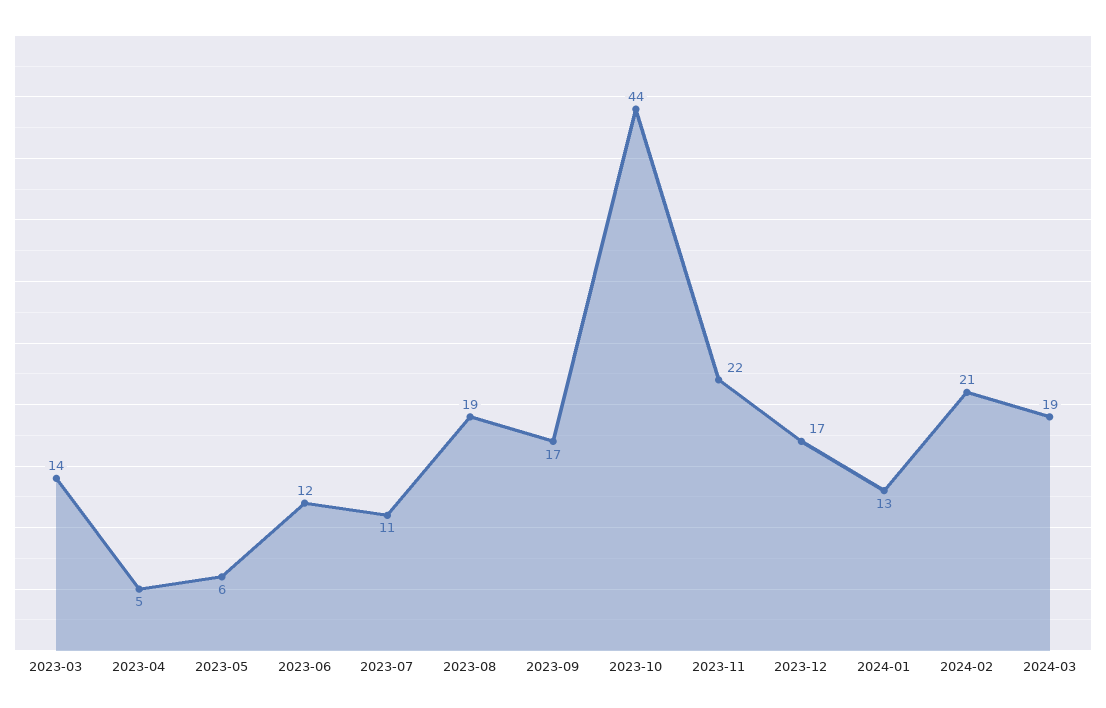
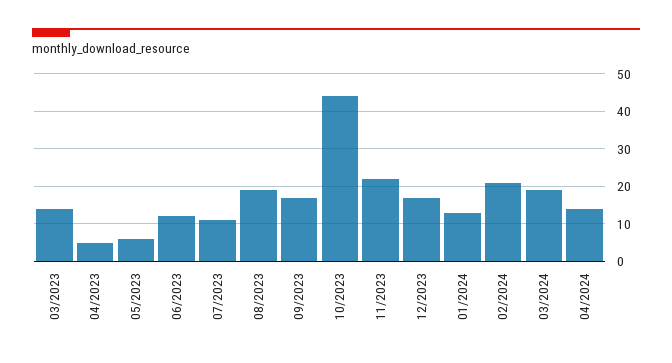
04/2024: none -> 15

